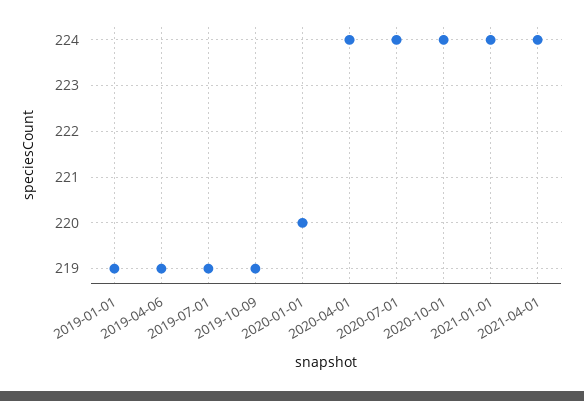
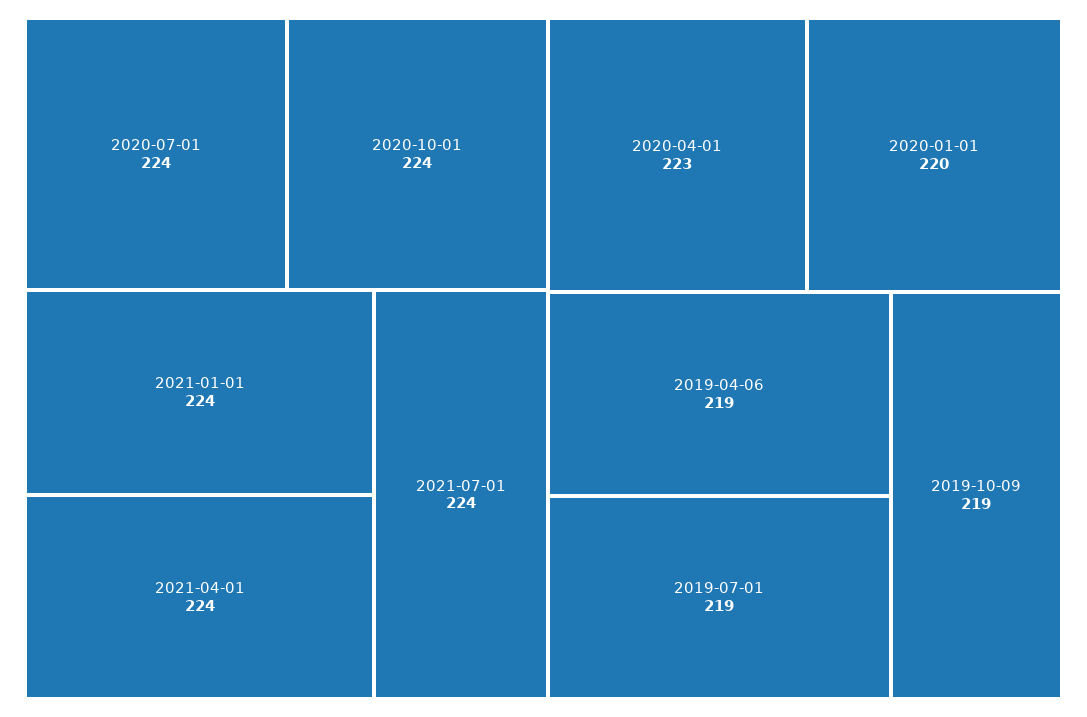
2019-01-01: 219 -> none
2020-04-01: 224 -> 223
2021-07-01: none -> 224

